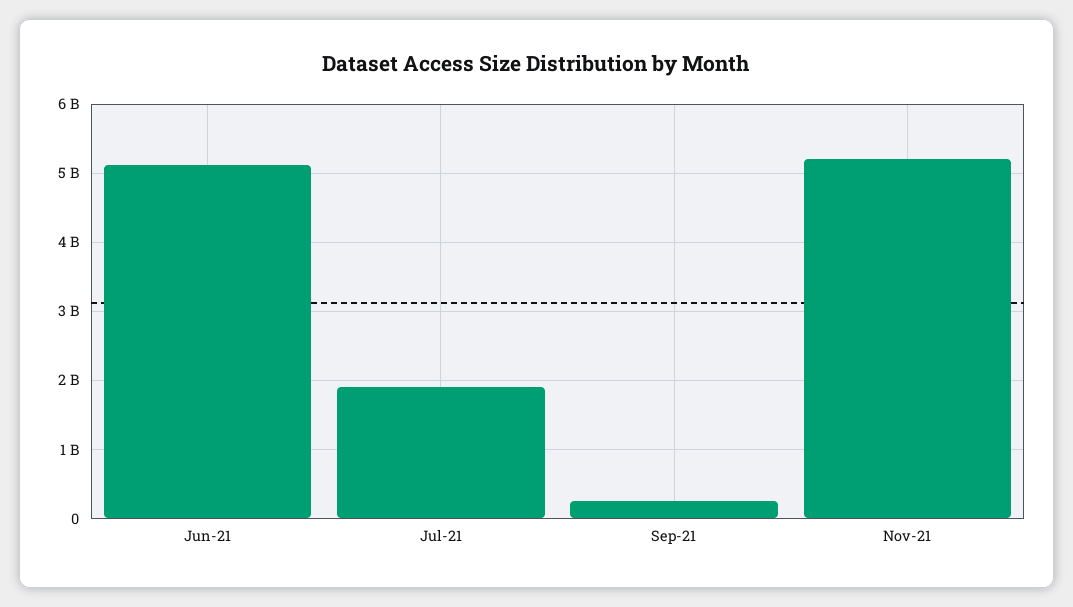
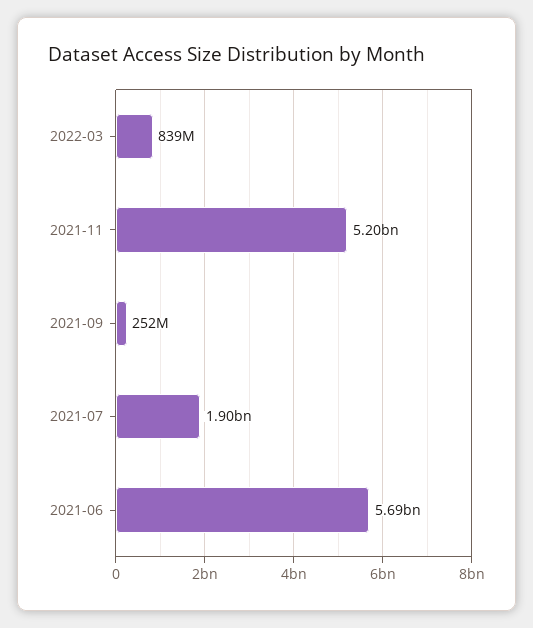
Jun-21: 5100000000 -> 5690000000
2022-03: none -> 839000000

